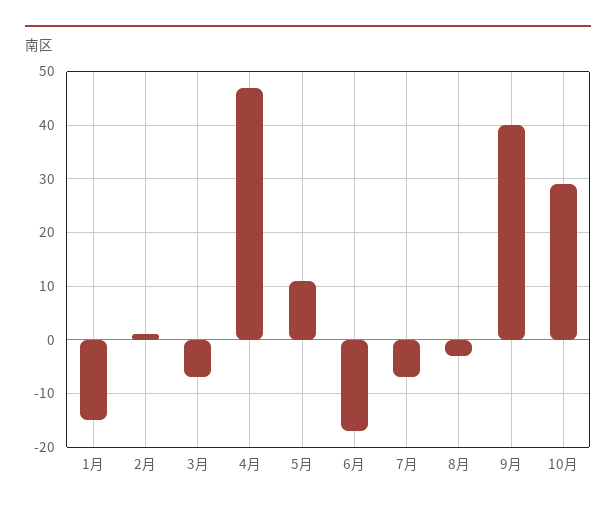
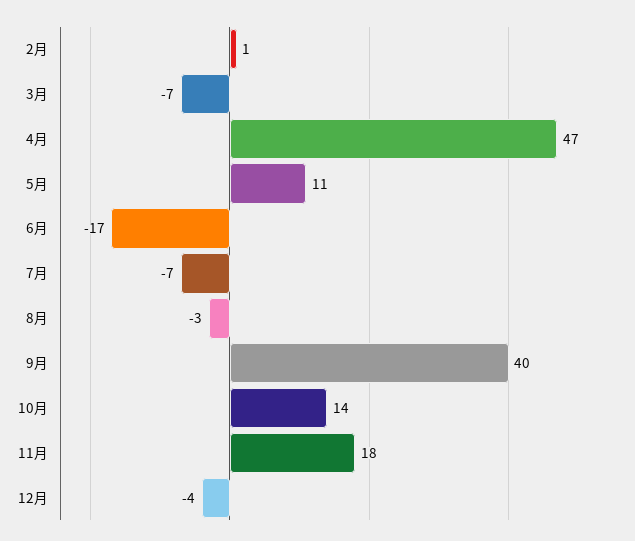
1月: -15 -> none
10月: 30 -> 14
11月: none -> 18
12月: none -> -4

